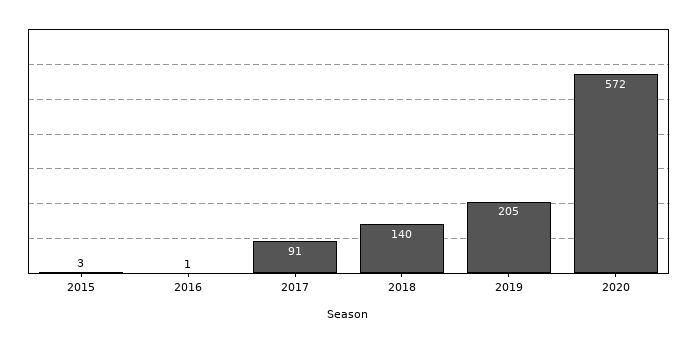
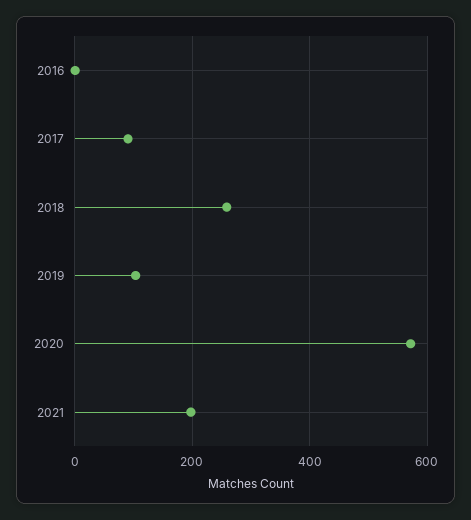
2015: 3 -> none
2018: 140 -> 260
2019: 205 -> 100
2021: none -> 200

